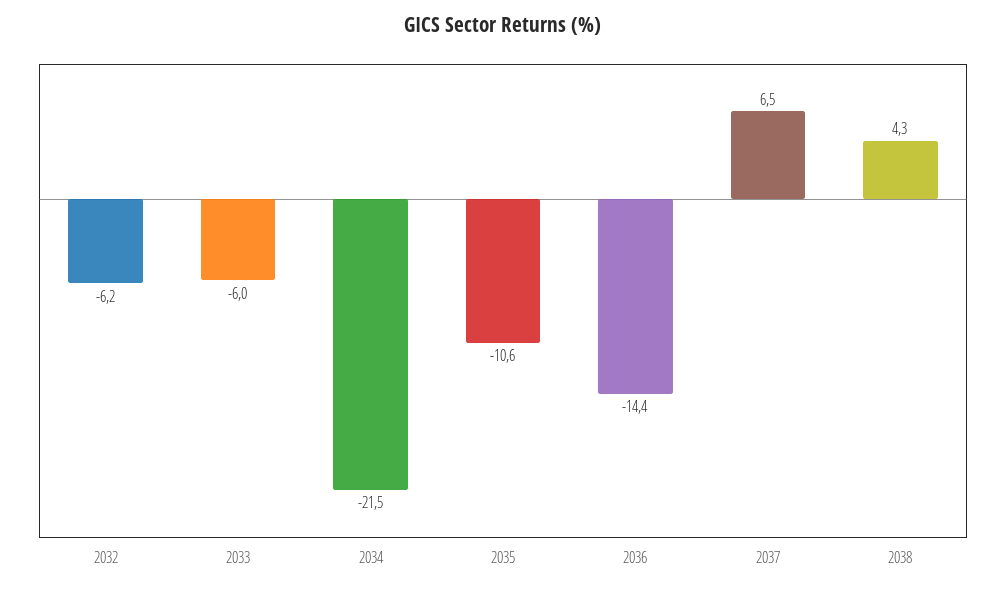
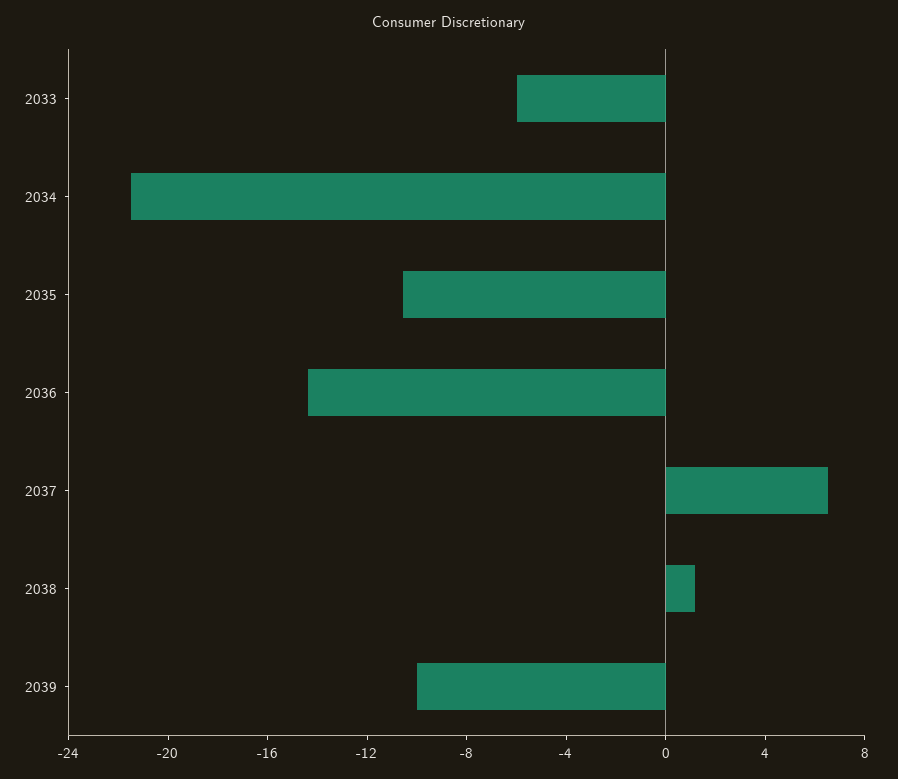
2032: -6.2 -> none
2038: 4.3 -> 1
2039: none -> -10

